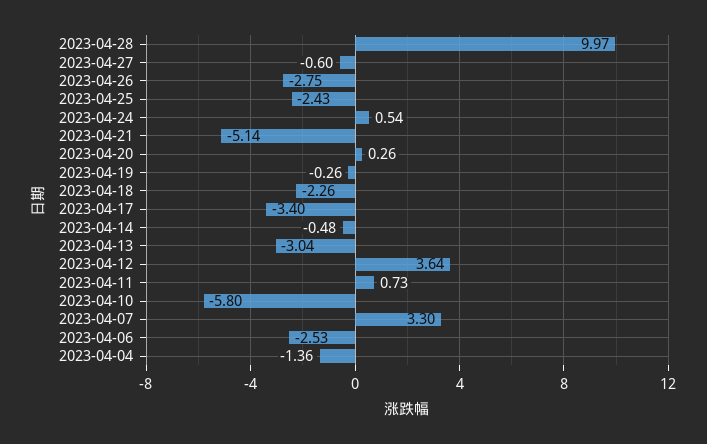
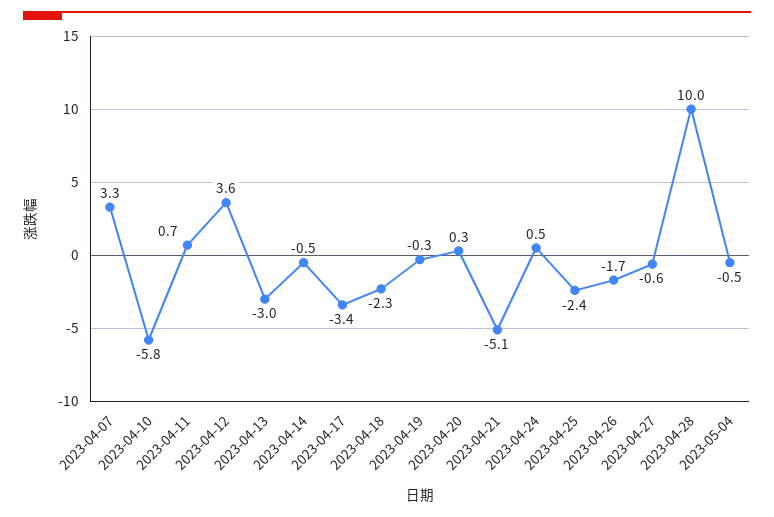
2023-04-26: -2.75 -> -1.7
2023-04-06: -2.53 -> none
2023-04-04: -1.36 -> none
2023-05-04: none -> -0.5

